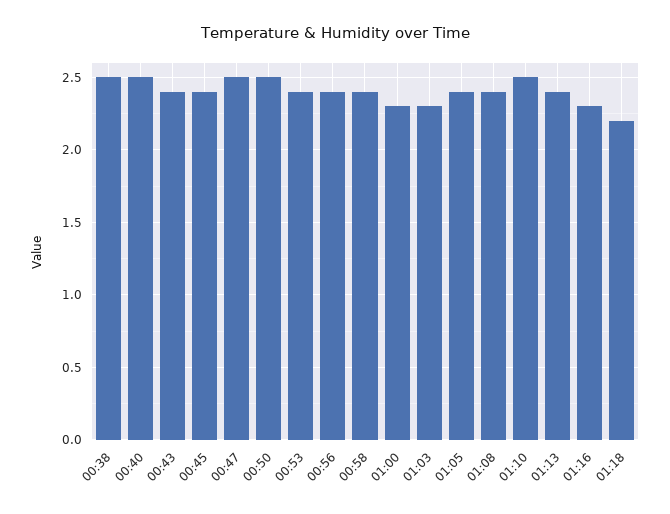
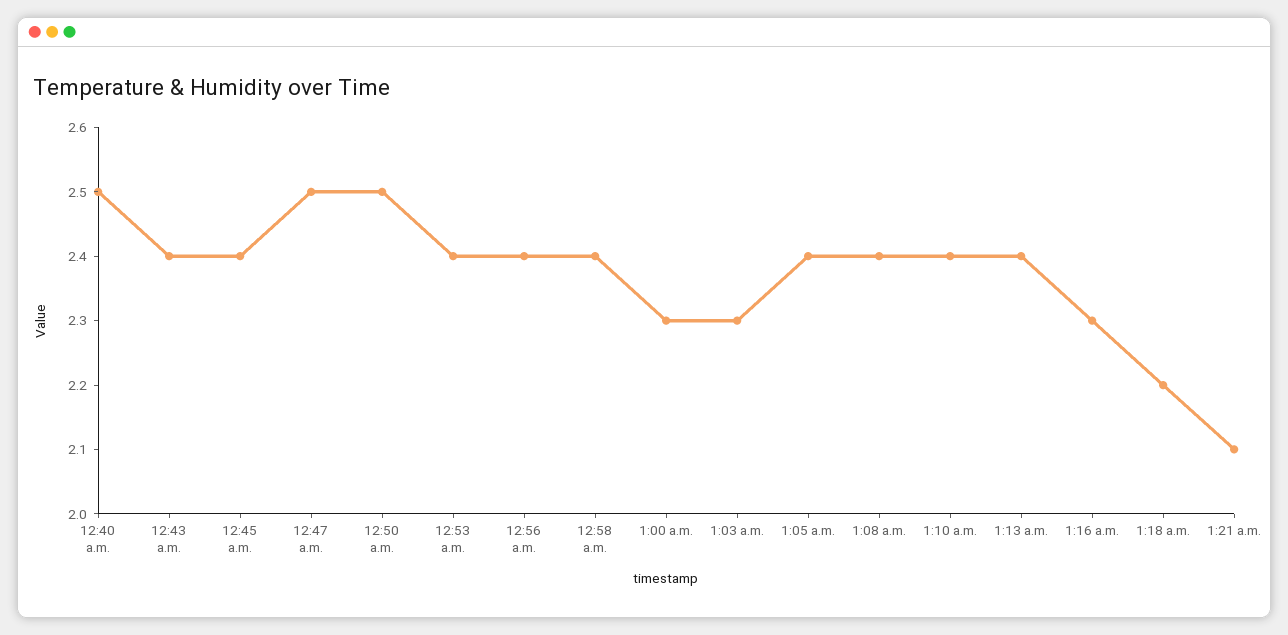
00:38: 2.5 -> none
01:10: 2.5 -> 2.4
1:21 a.m.: none -> 2.1

